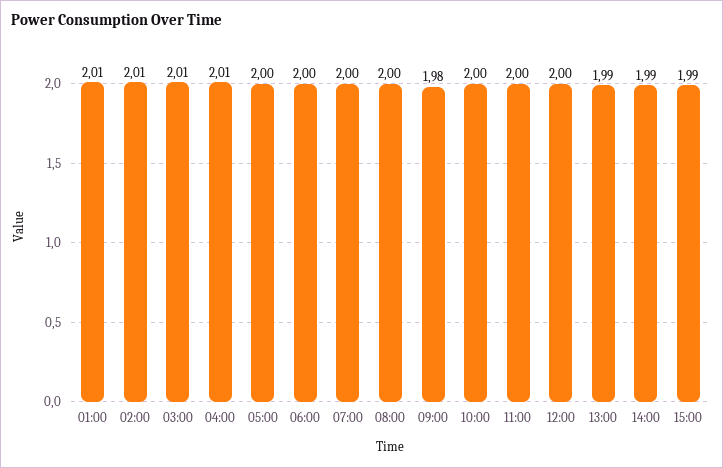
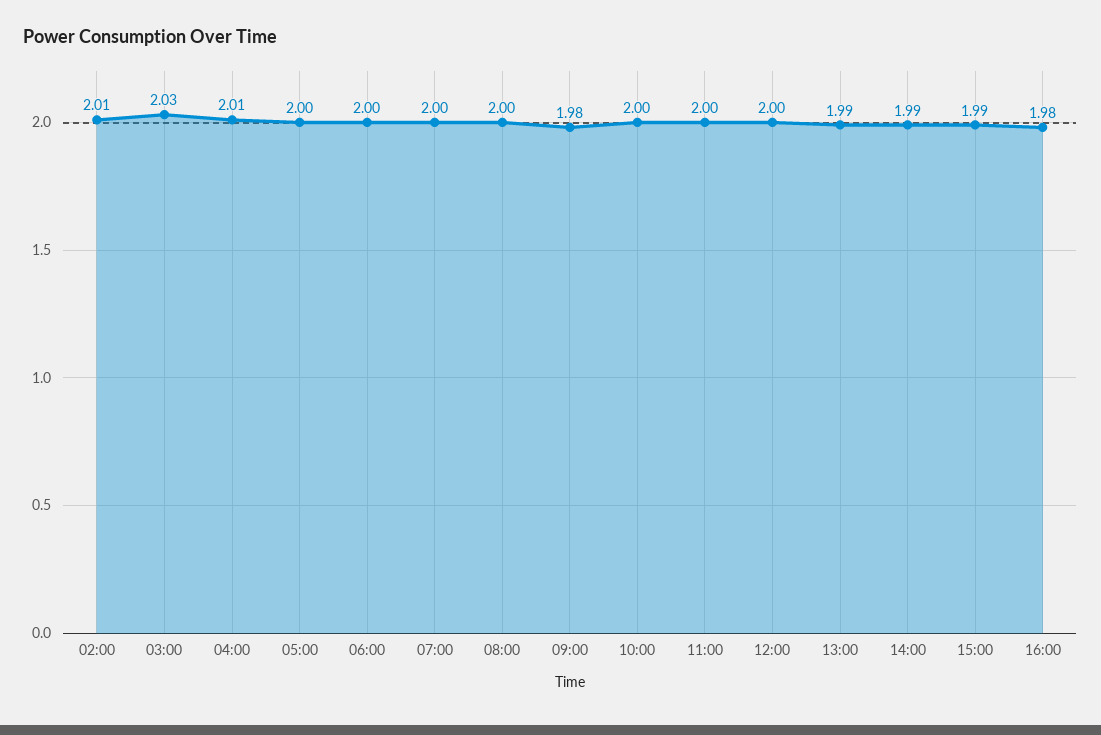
01:00: 2.01 -> none
03:00: 2.01 -> 2.03
16:00: none -> 1.98

